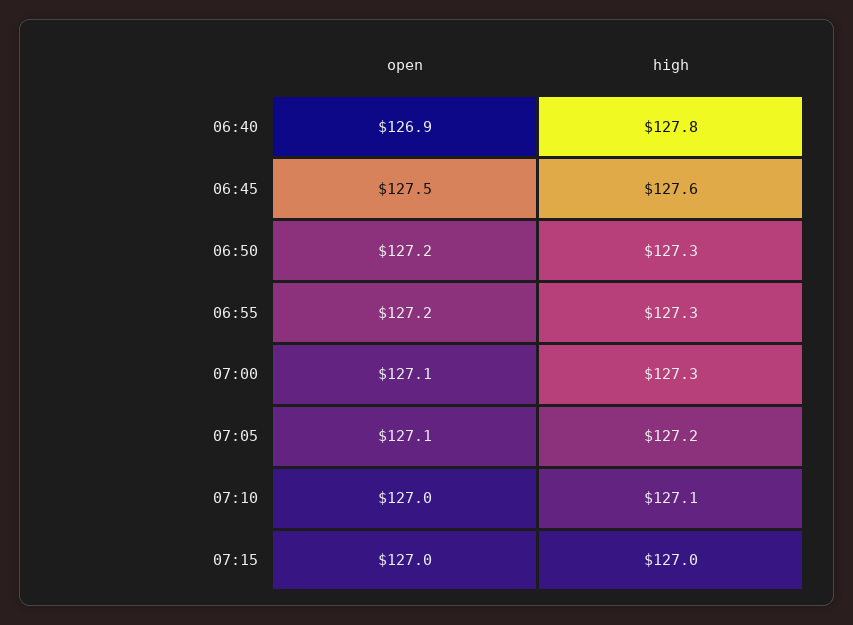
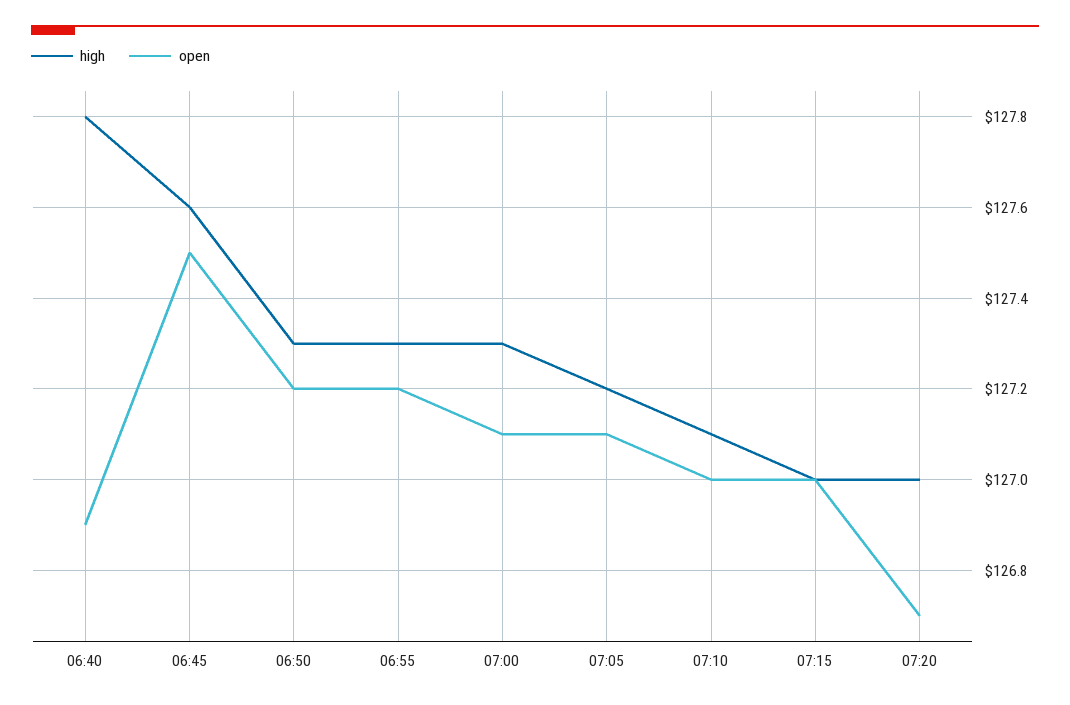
high, 07:20: none -> 127
open, 07:20: none -> 126.7

